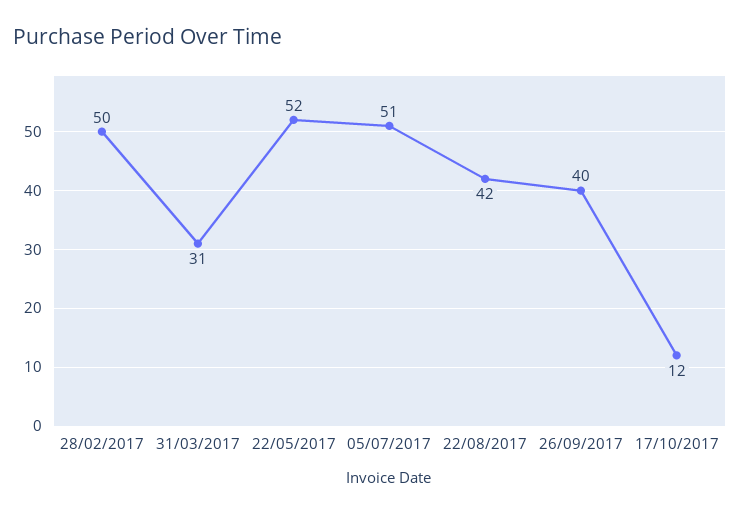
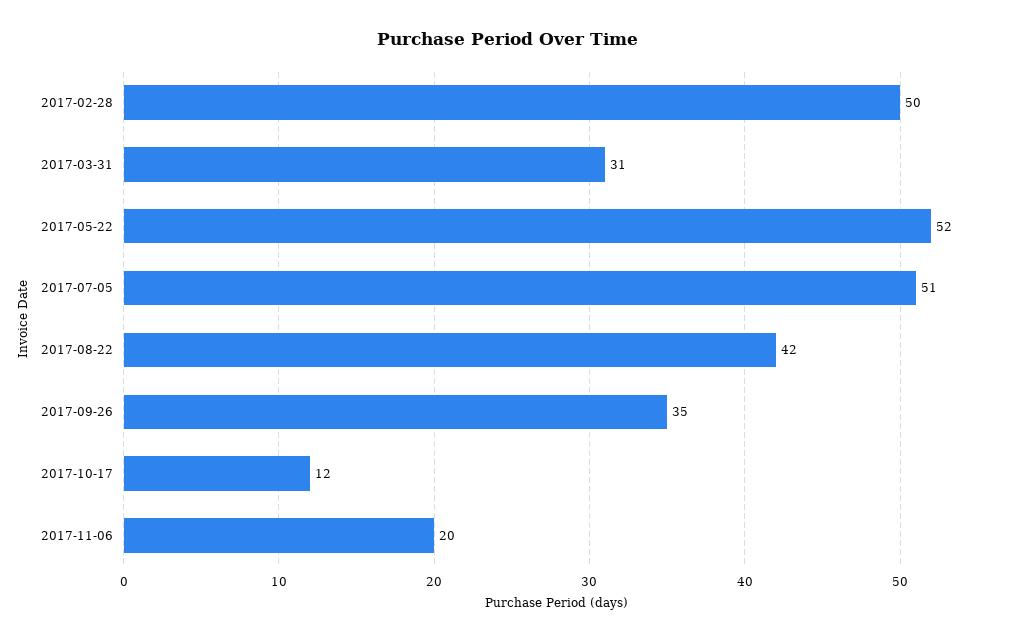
26/09/2017: 40 -> 35
2017-11-06: none -> 20

